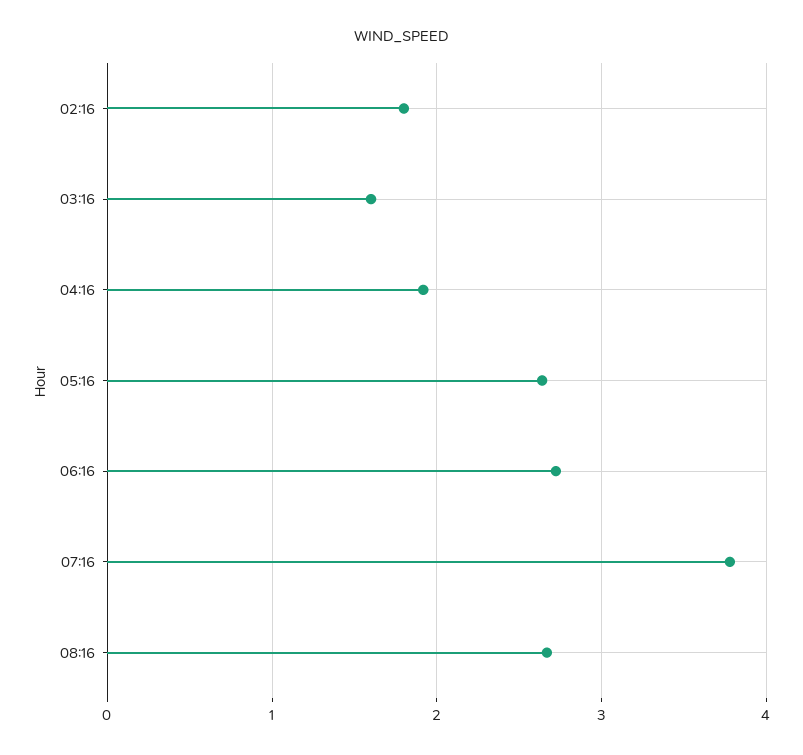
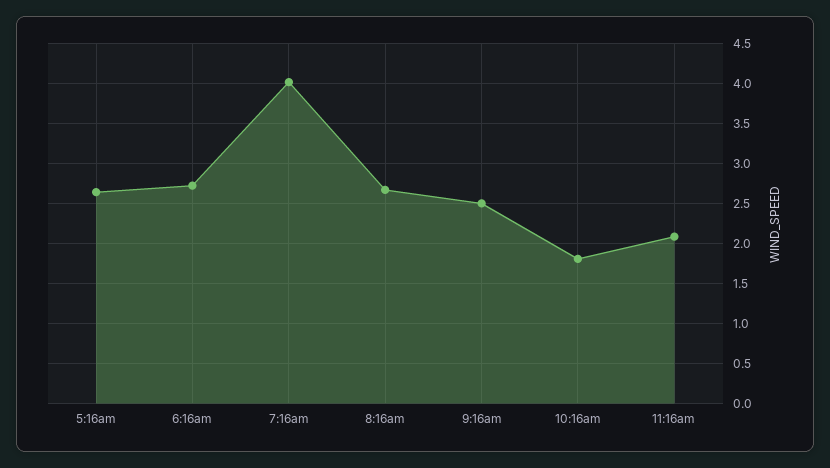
02:16: 1.8 -> none
03:16: 1.6 -> none
04:16: 1.9 -> none
07:16: 3.8 -> 4
9:16am: none -> 2.5
10:16am: none -> 1.8
11:16am: none -> 2.1

